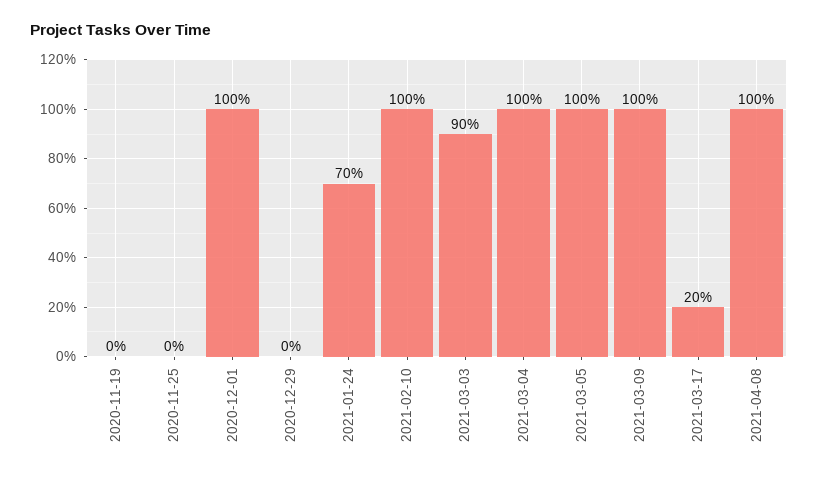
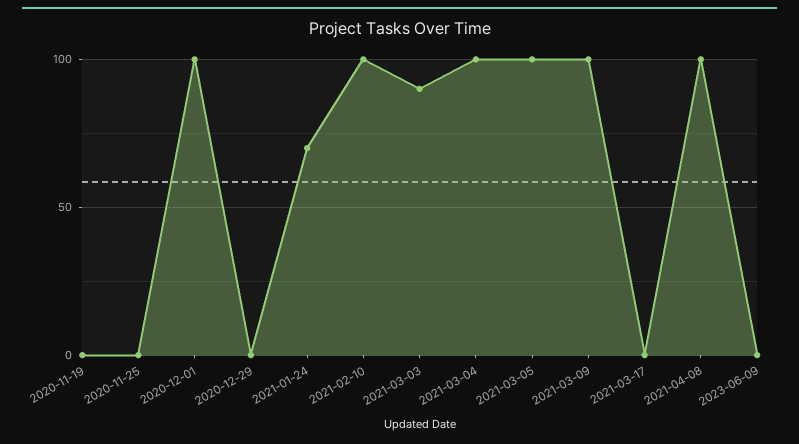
2021-03-17: 20 -> 0
2023-06-09: none -> 0

